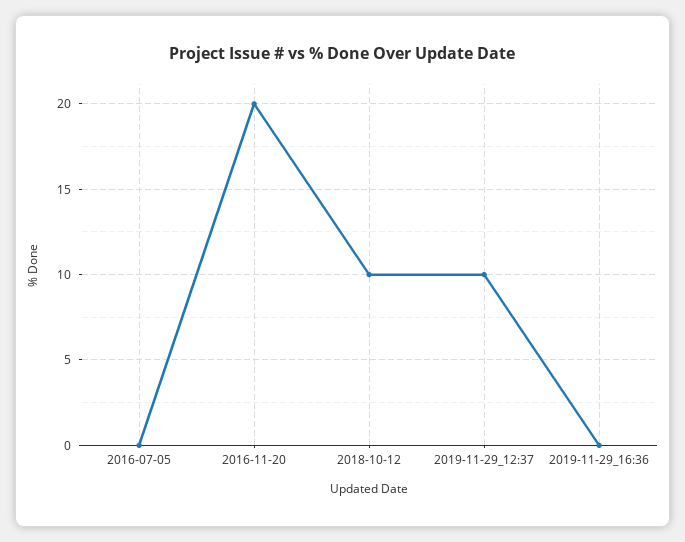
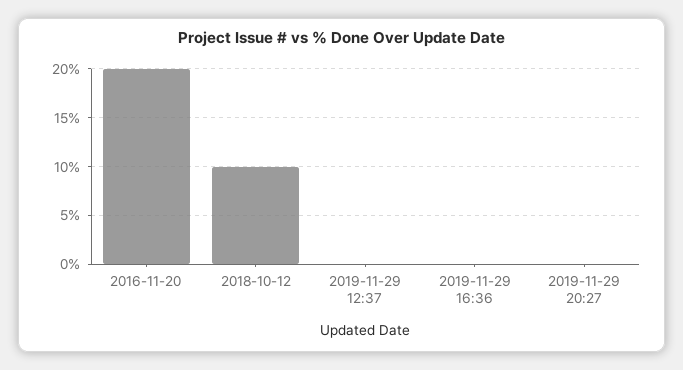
2016-07-05: 0 -> none
2019-11-29_12:37: 10 -> 0
2019-11-29 20:27: none -> 0

